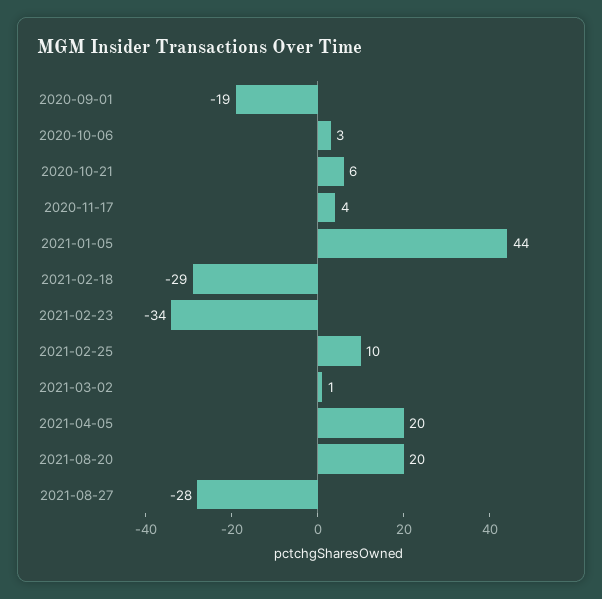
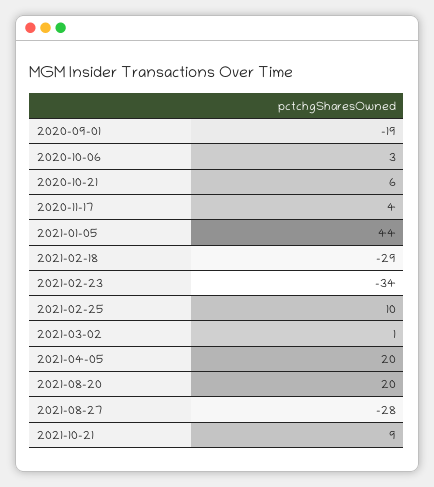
2021-10-21: none -> 9

